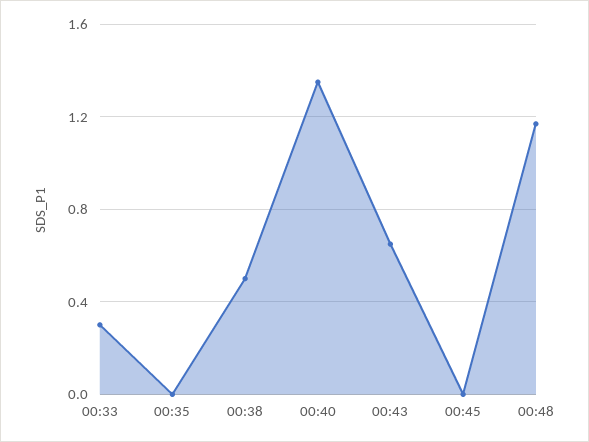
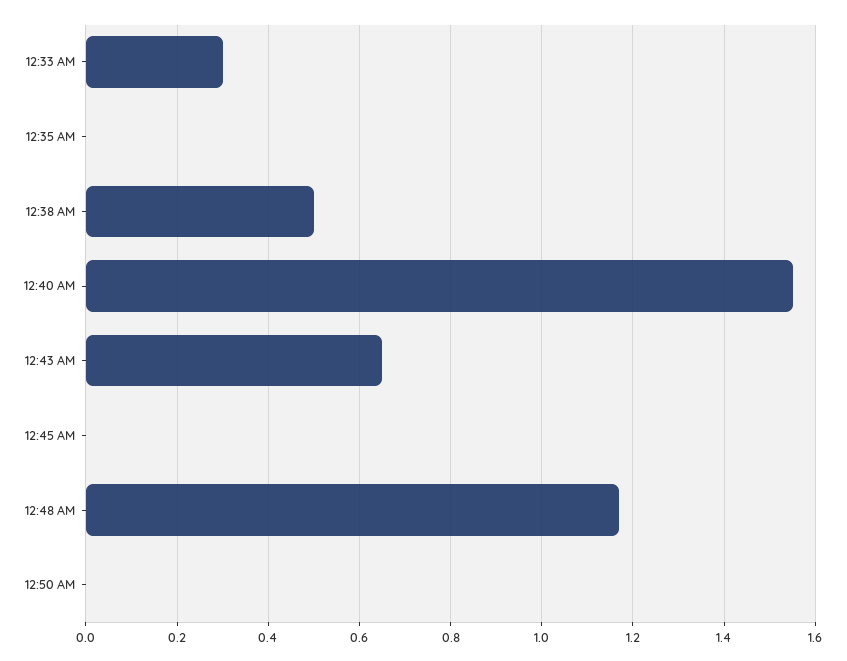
00:40: 1.35 -> 1.55
12:50 AM: none -> 0

